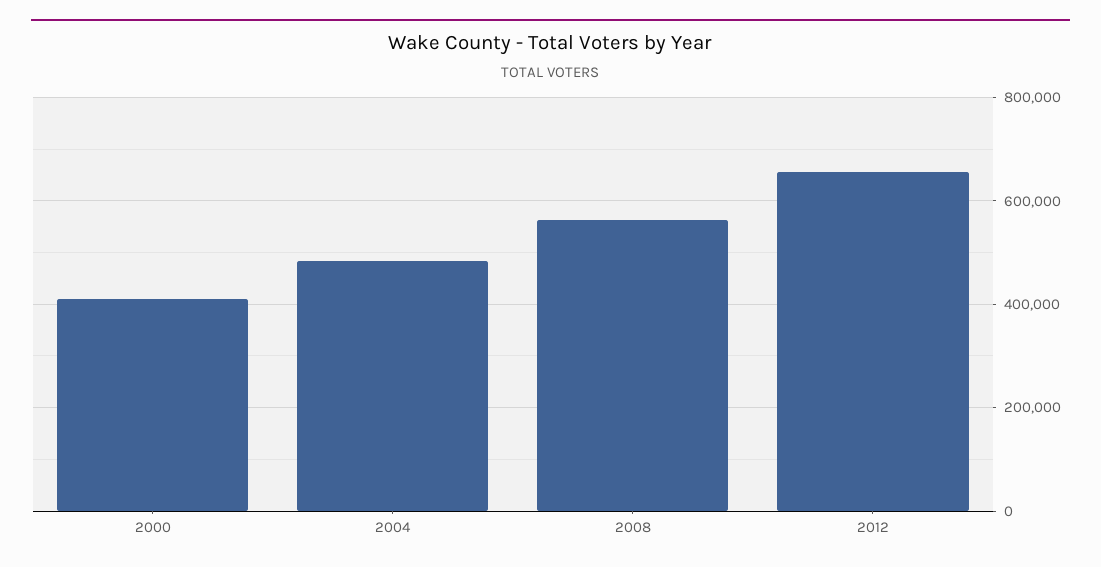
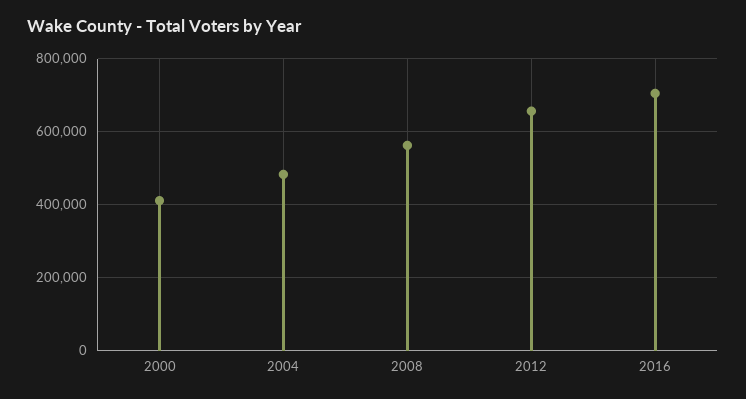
2016: none -> 700000

